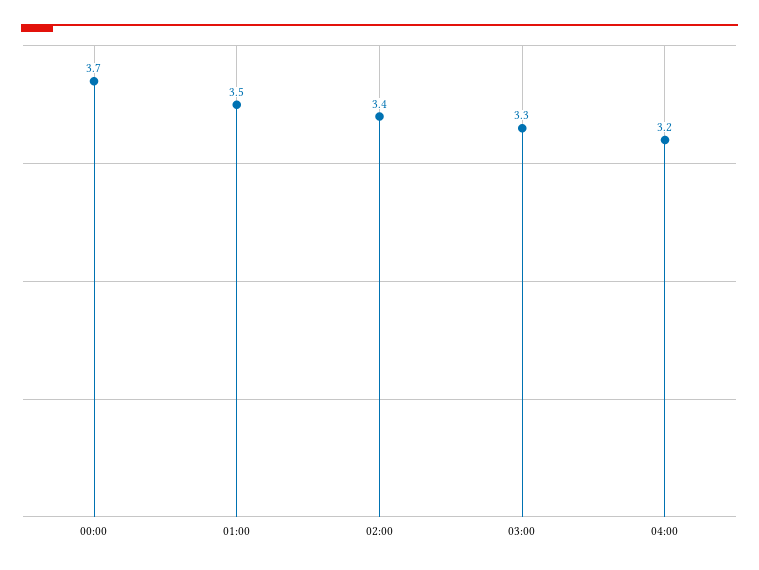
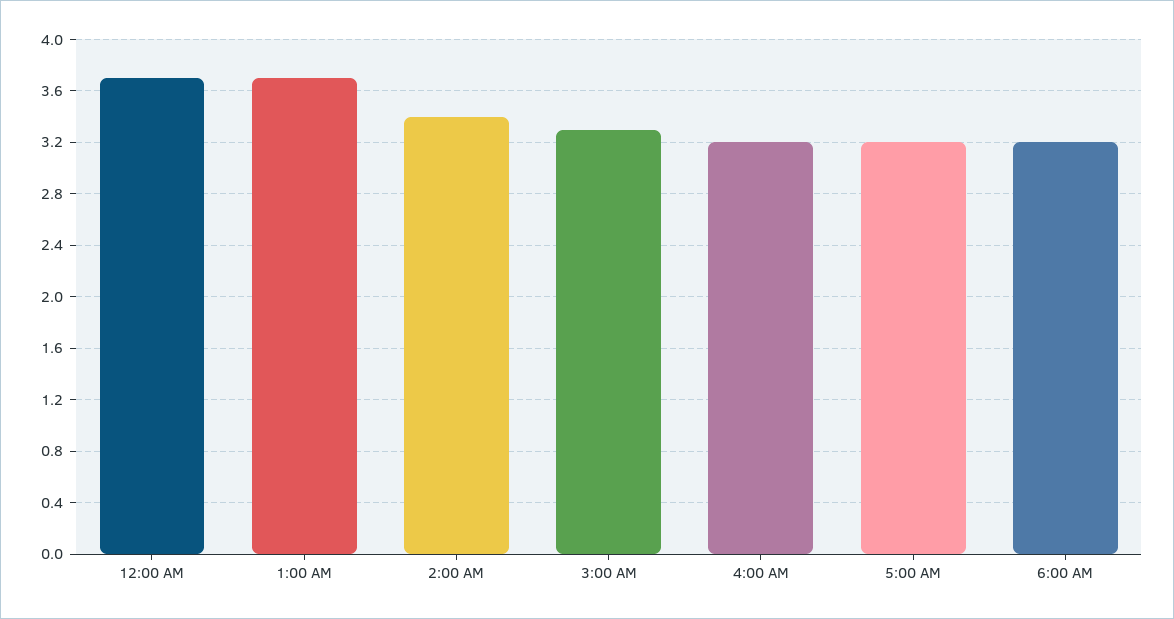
01:00: 3.5 -> 3.7
5:00 AM: none -> 3.2
6:00 AM: none -> 3.2

